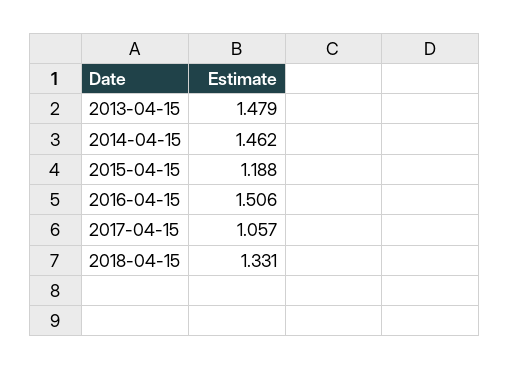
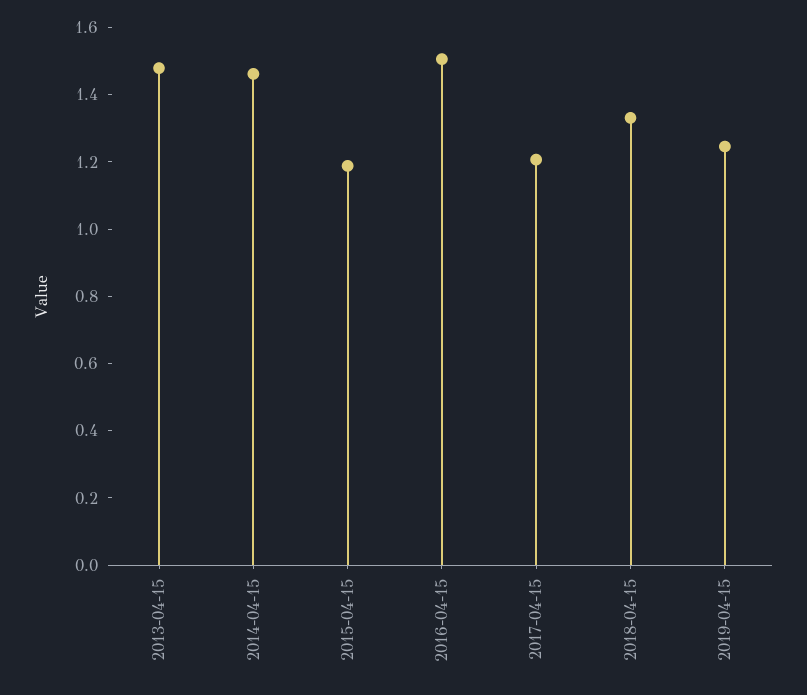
2017-04-15: 1.057 -> 1.2
2019-04-15: none -> 1.25

